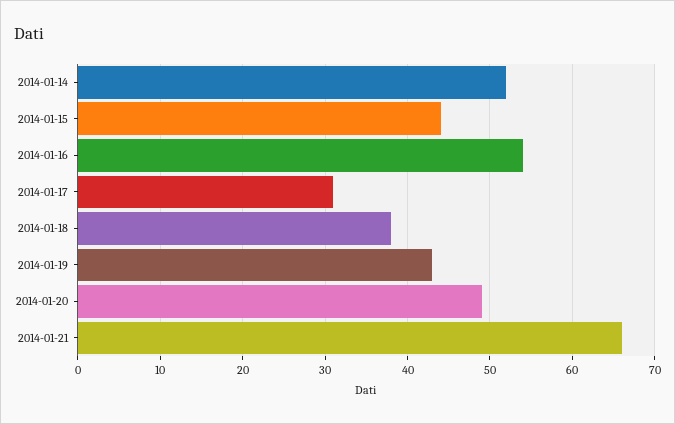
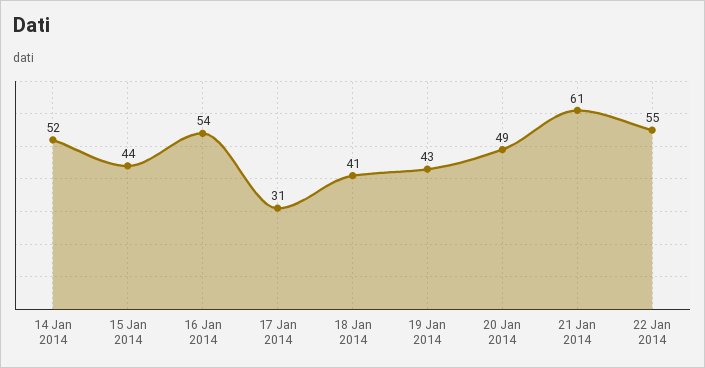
2014-01-18: 38 -> 41
2014-01-21: 66 -> 61
22 Jan 2014: none -> 55

